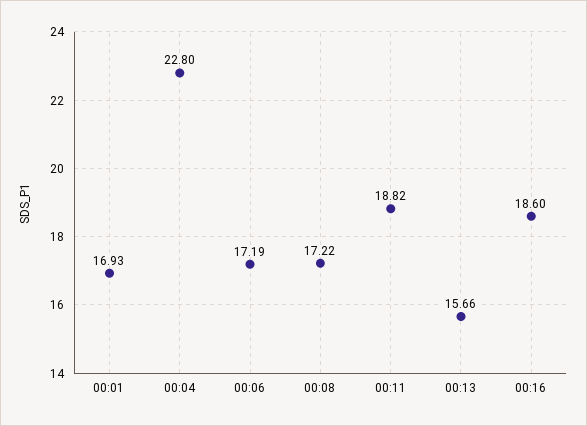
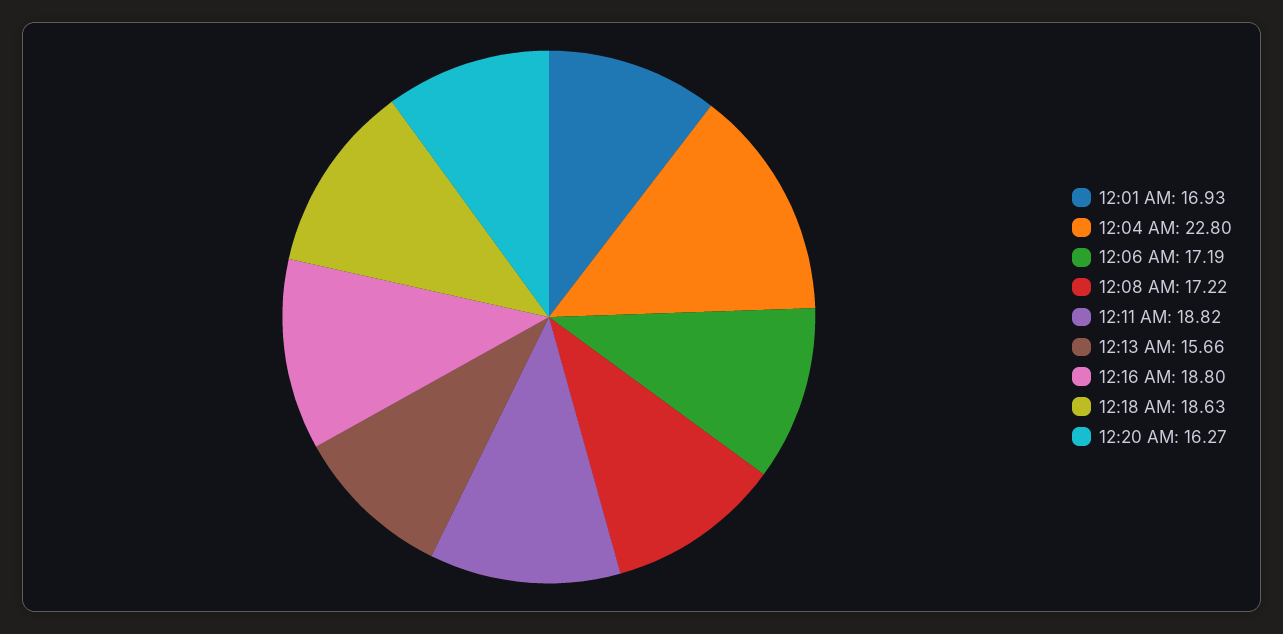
00:16: 18.6 -> 18.8
12:18 AM: none -> 18.63
12:20 AM: none -> 16.27

